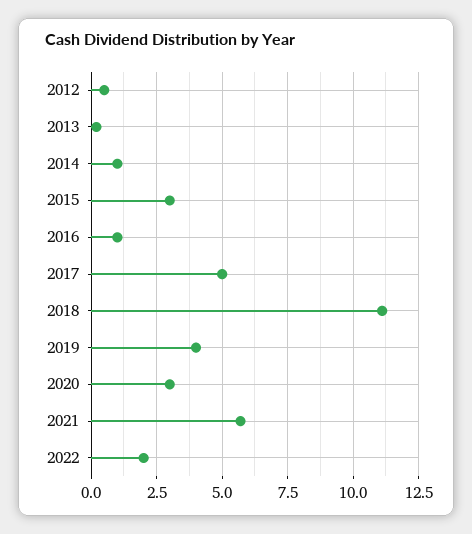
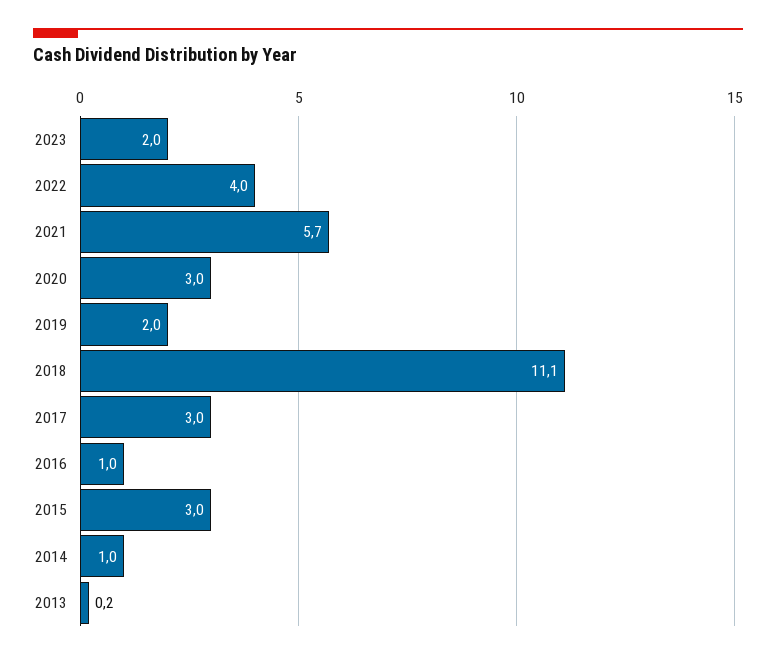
2012: 0.5 -> none
2017: 5 -> 3
2019: 4 -> 2
2022: 2 -> 4
2023: none -> 2

